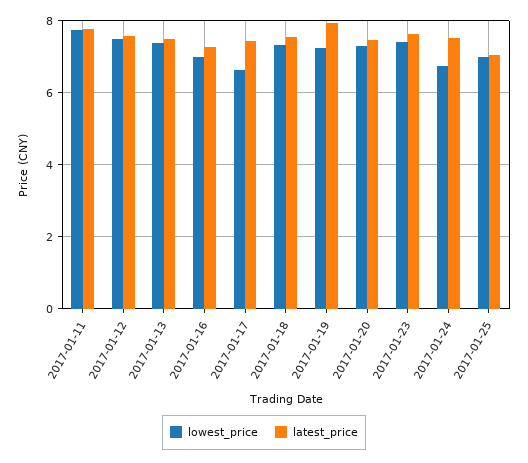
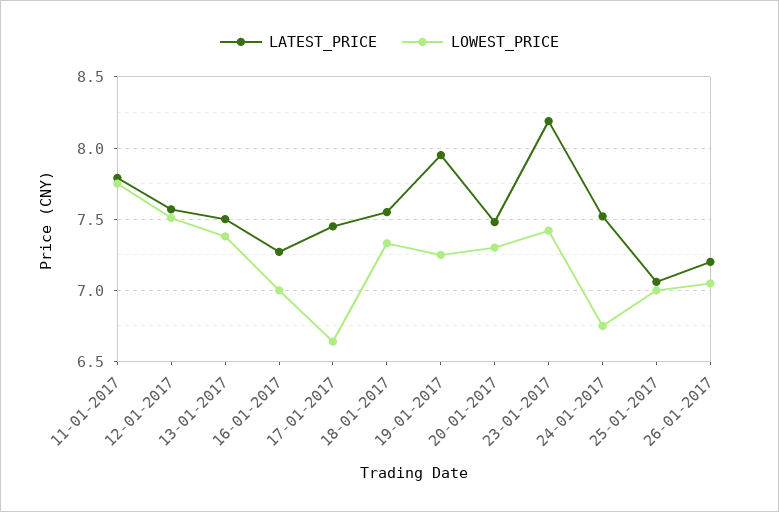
latest_price, 2017-01-23: 7.6 -> 8.2
latest_price, 26-01-2017: none -> 7.2
lowest_price, 26-01-2017: none -> 7.05

